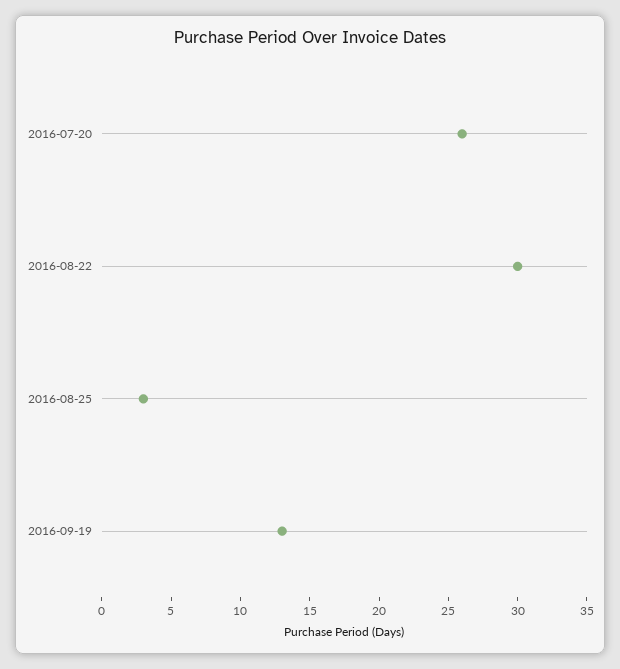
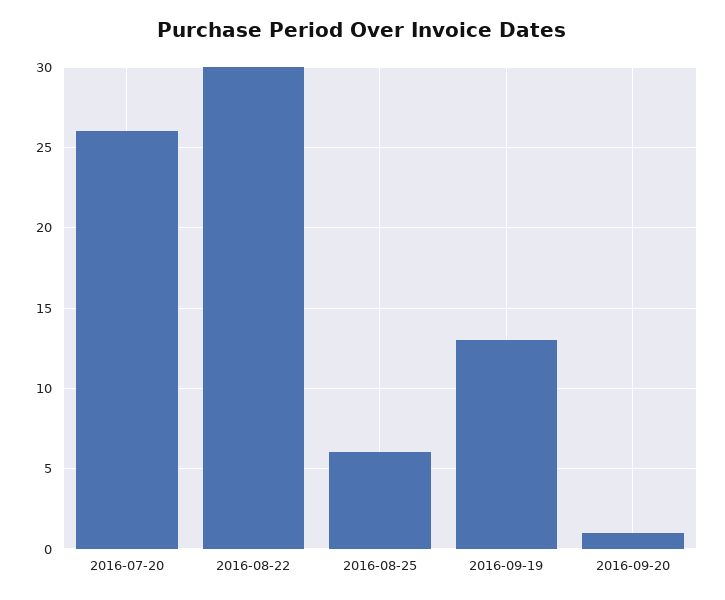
2016-08-25: 3 -> 6
2016-09-20: none -> 1

